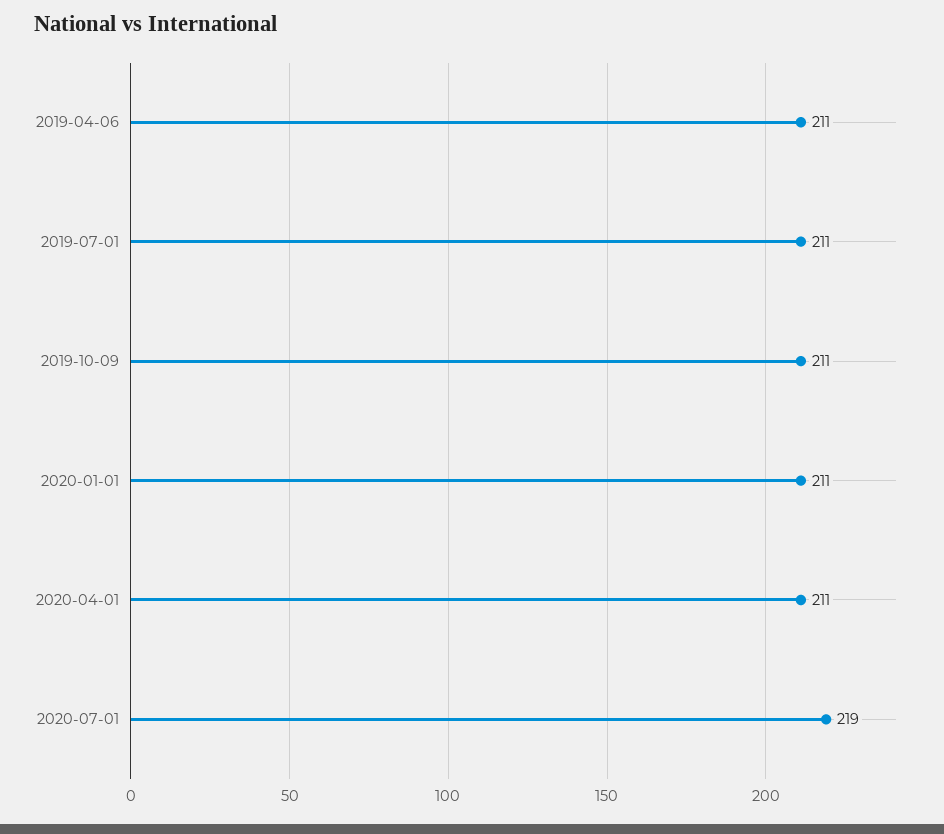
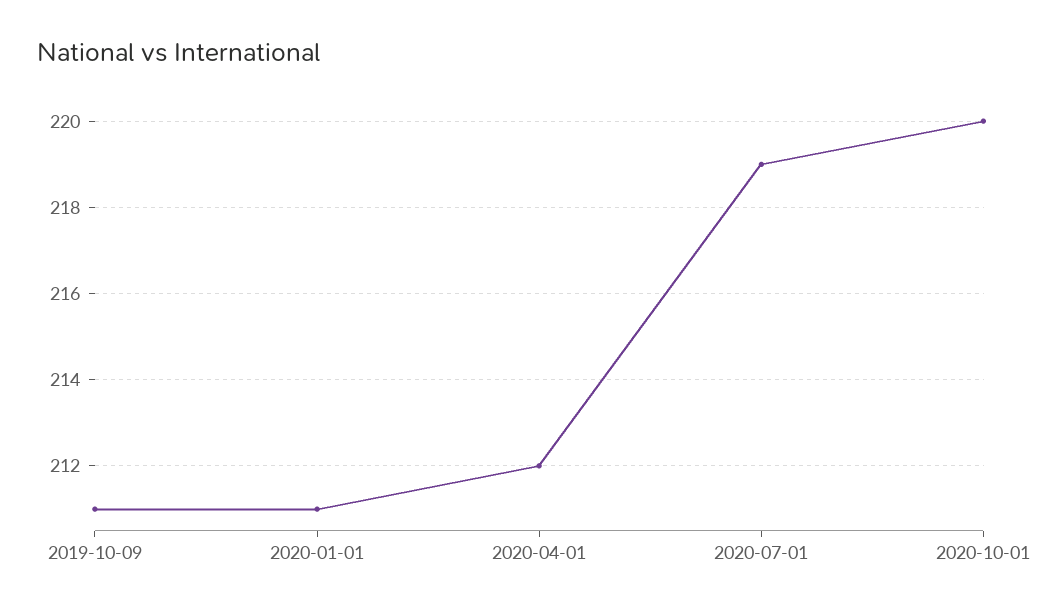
2019-04-06: 211 -> none
2019-07-01: 211 -> none
2020-04-01: 211 -> 212
2020-10-01: none -> 220

